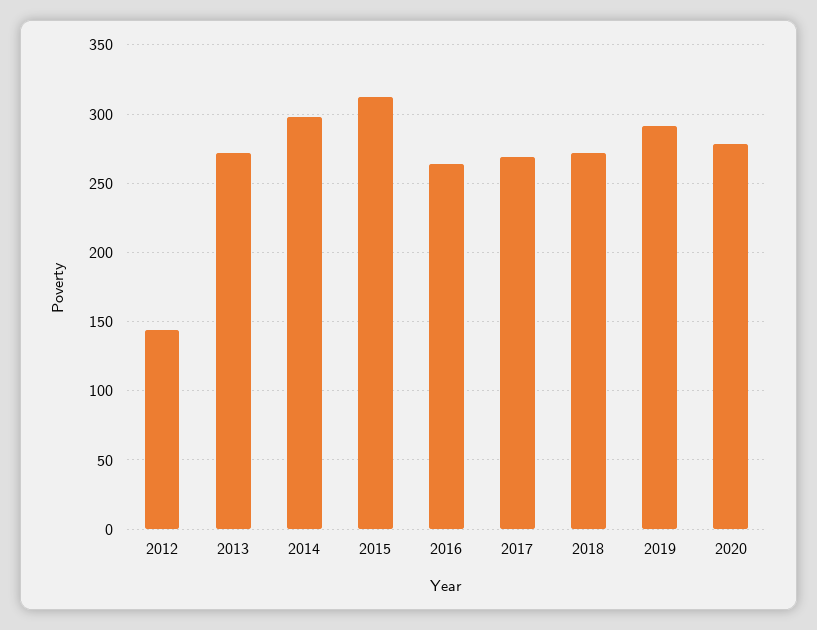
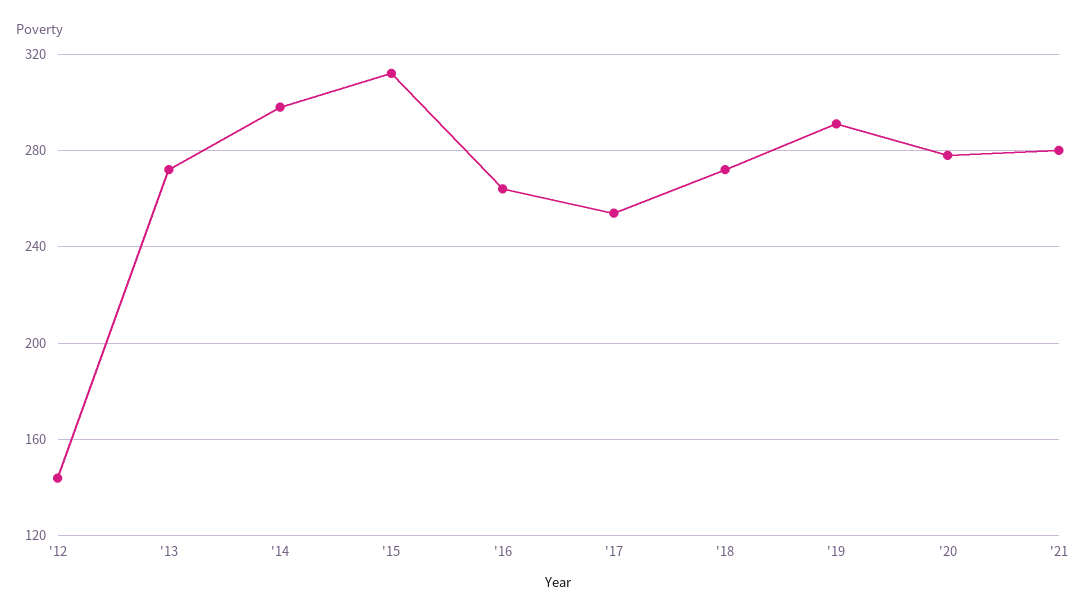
2017: 270 -> 255
'21: none -> 280

